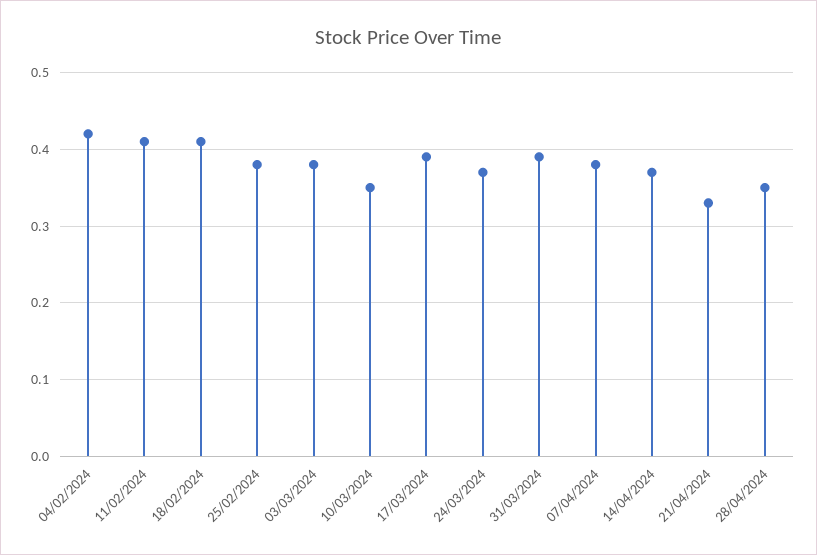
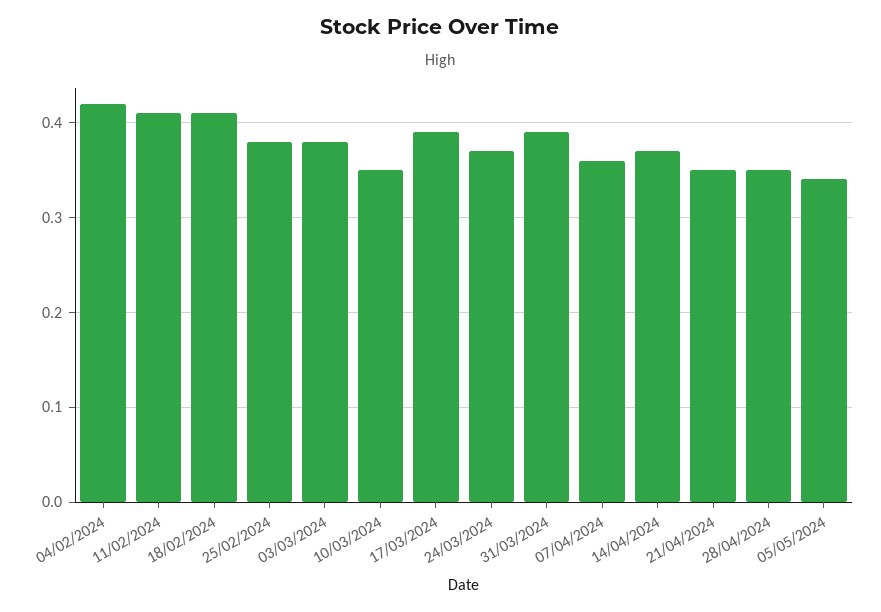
07/04/2024: 0.38 -> 0.36
21/04/2024: 0.33 -> 0.35
05/05/2024: none -> 0.34

